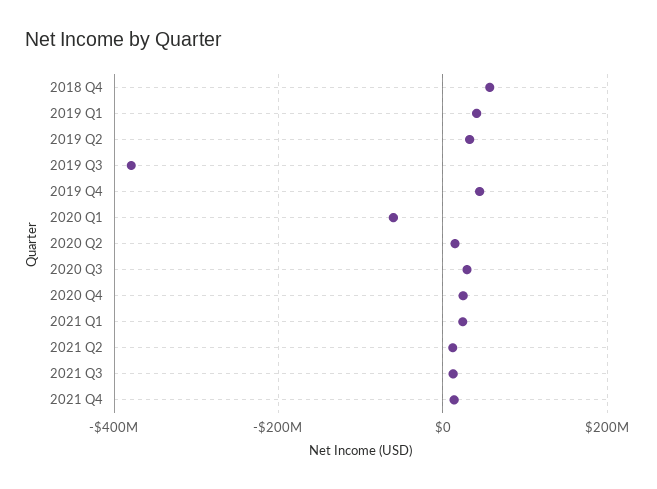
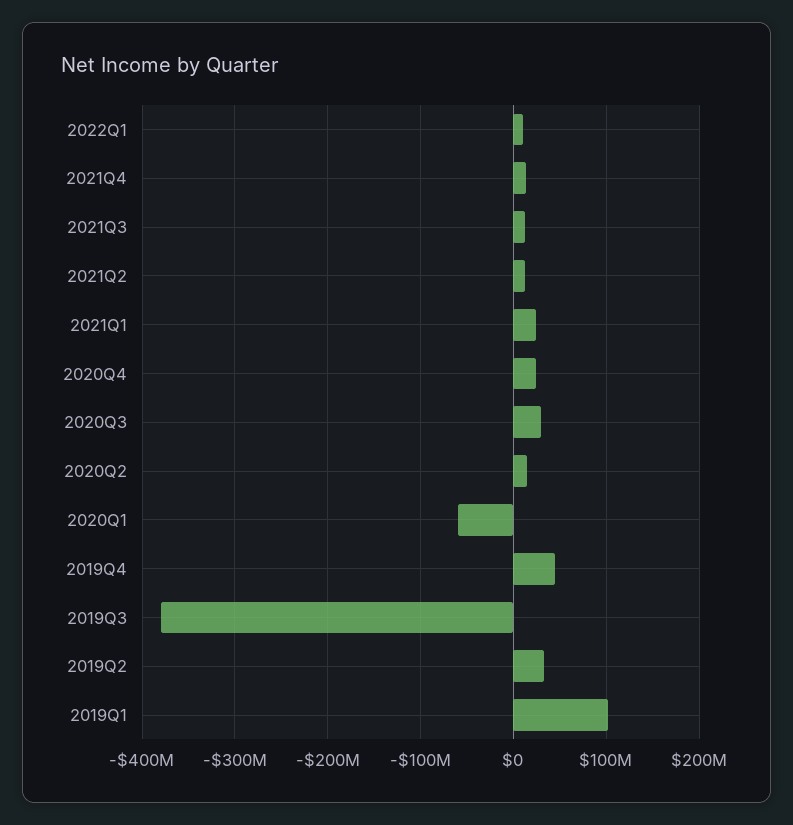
2018 Q4: 60000000 -> none
2019 Q1: 40000000 -> 100000000
2022Q1: none -> 10000000

